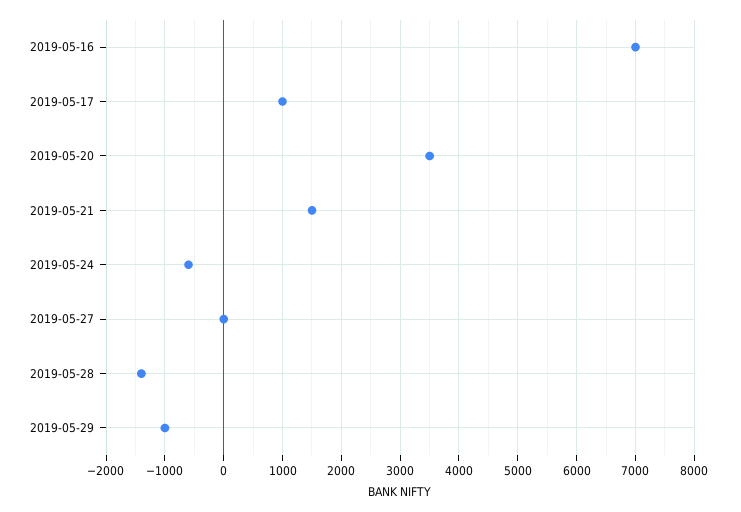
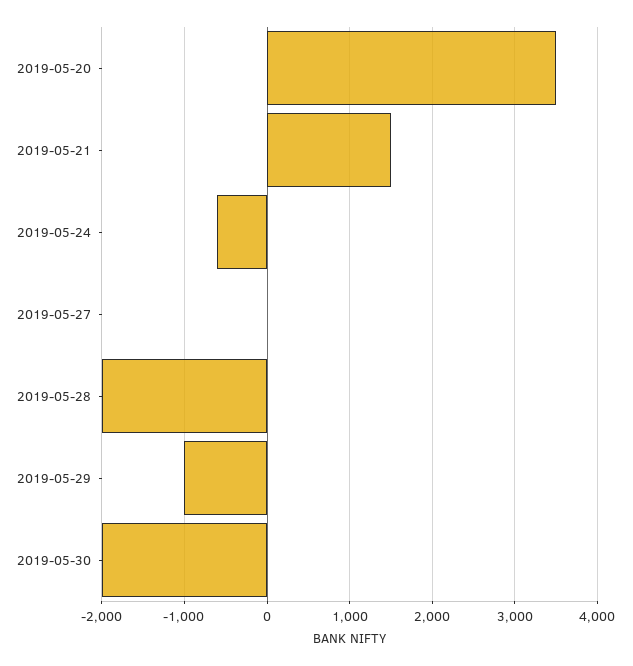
2019-05-16: 7000 -> none
2019-05-17: 1000 -> none
2019-05-28: -1400 -> -2000
2019-05-30: none -> -2000

